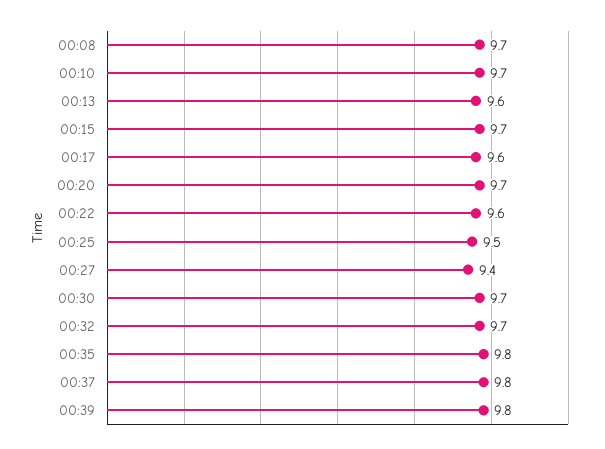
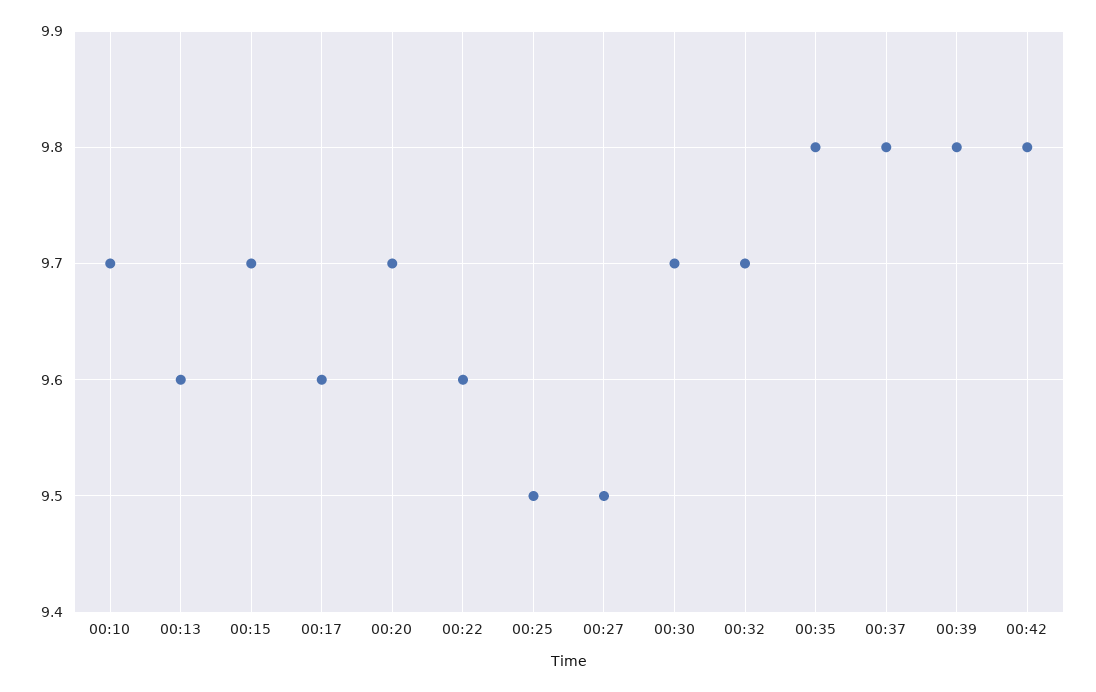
00:08: 9.7 -> none
00:27: 9.4 -> 9.5
00:42: none -> 9.8

